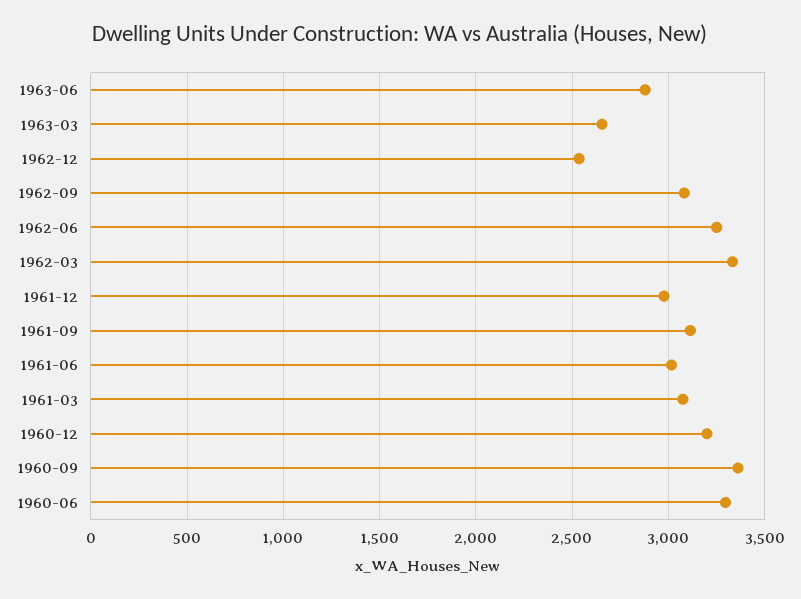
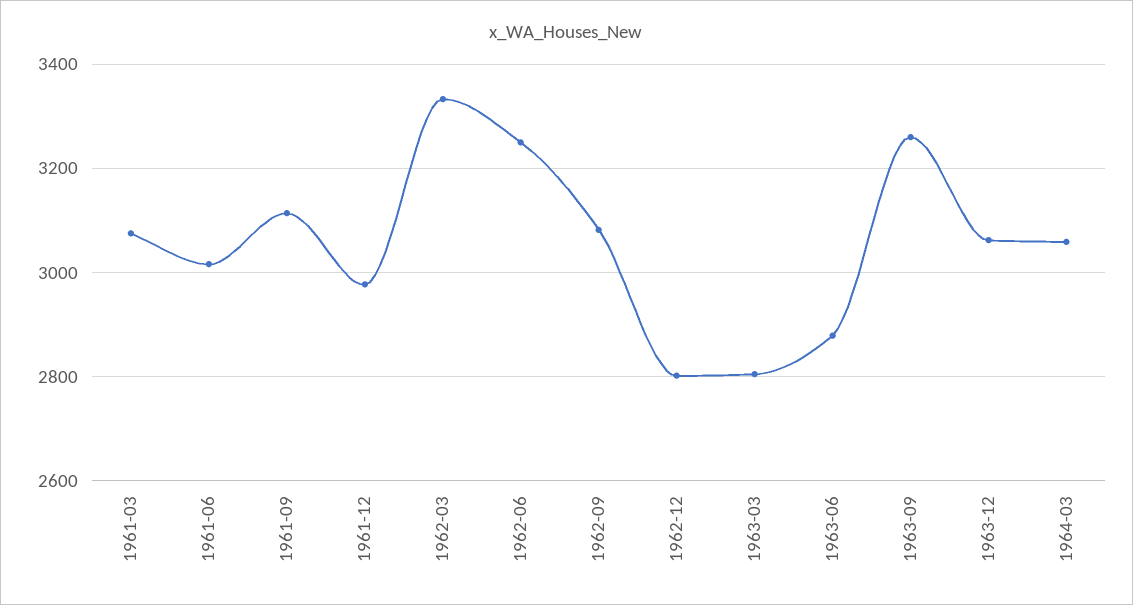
1963-03: 2650 -> 2800
1962-12: 2550 -> 2800
1960-12: 3200 -> none
1960-09: 3350 -> none
1960-06: 3300 -> none
1963-09: none -> 3260
1963-12: none -> 3060
1964-03: none -> 3060

